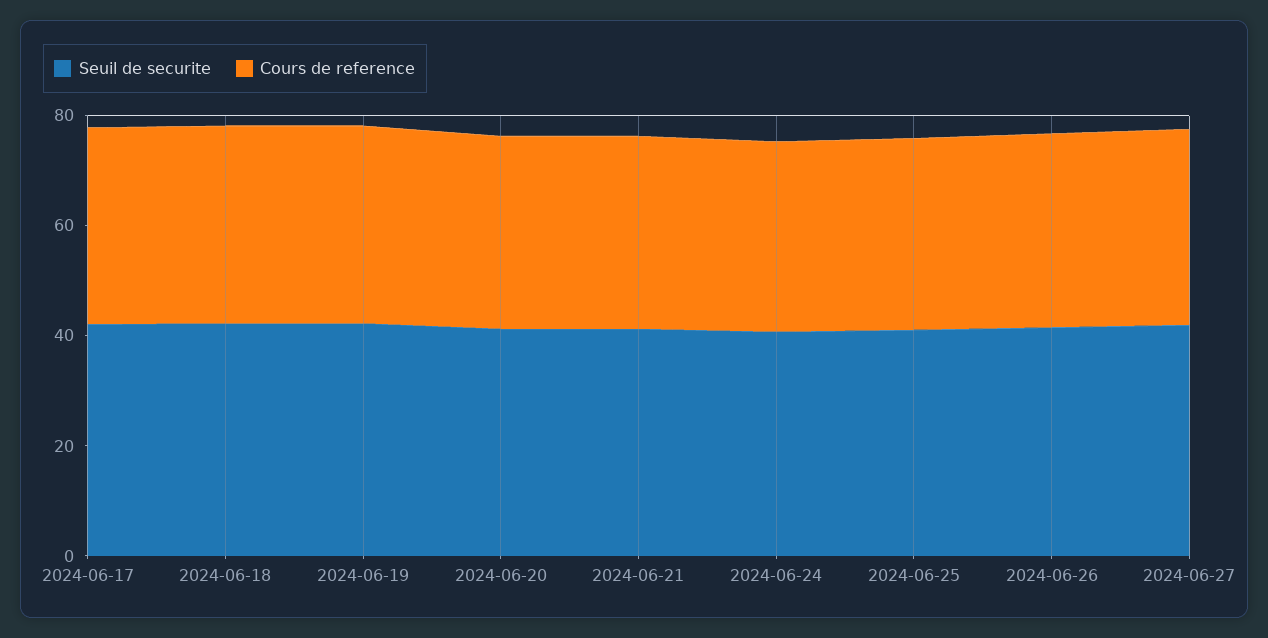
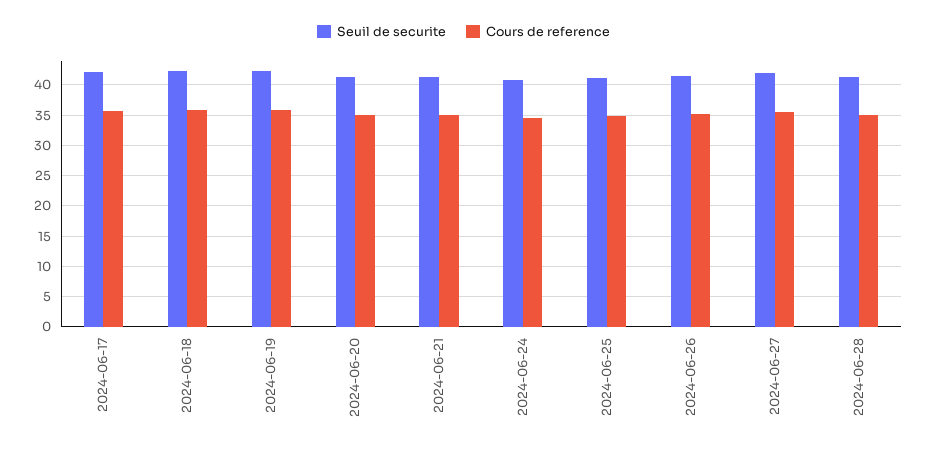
Seuil de securite, 2024-06-28: none -> 41
Cours de reference, 2024-06-28: none -> 35

